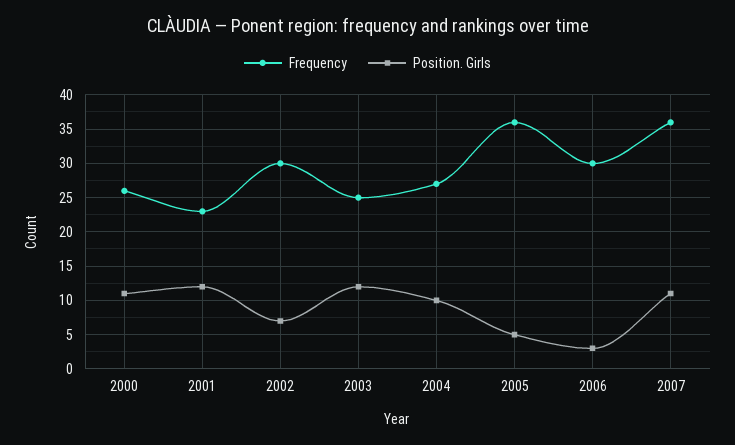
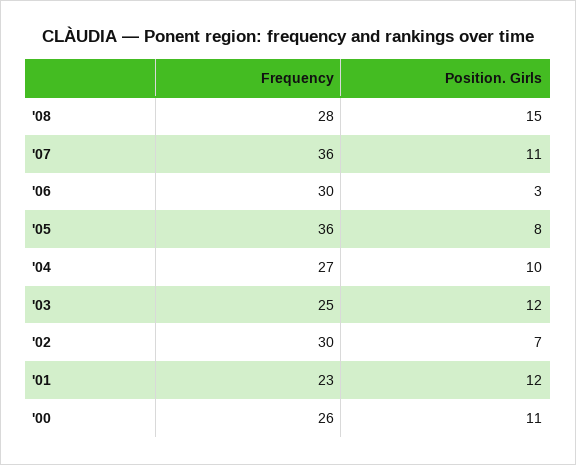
Position. Girls, 2005: 5 -> 8
Frequency, '08: none -> 28
Position. Girls, '08: none -> 15

